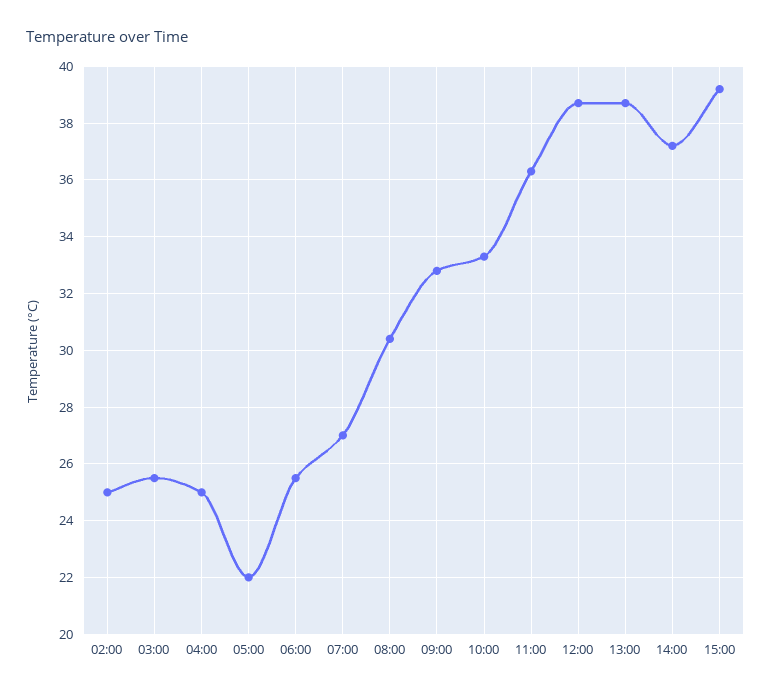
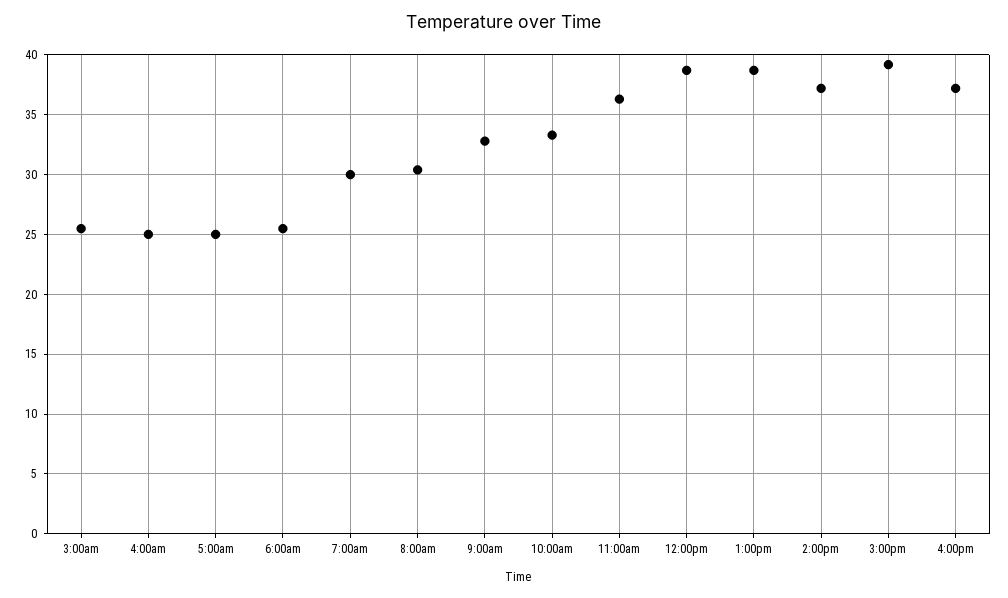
02:00: 25 -> none
05:00: 22 -> 25
07:00: 27 -> 30
4:00pm: none -> 37

